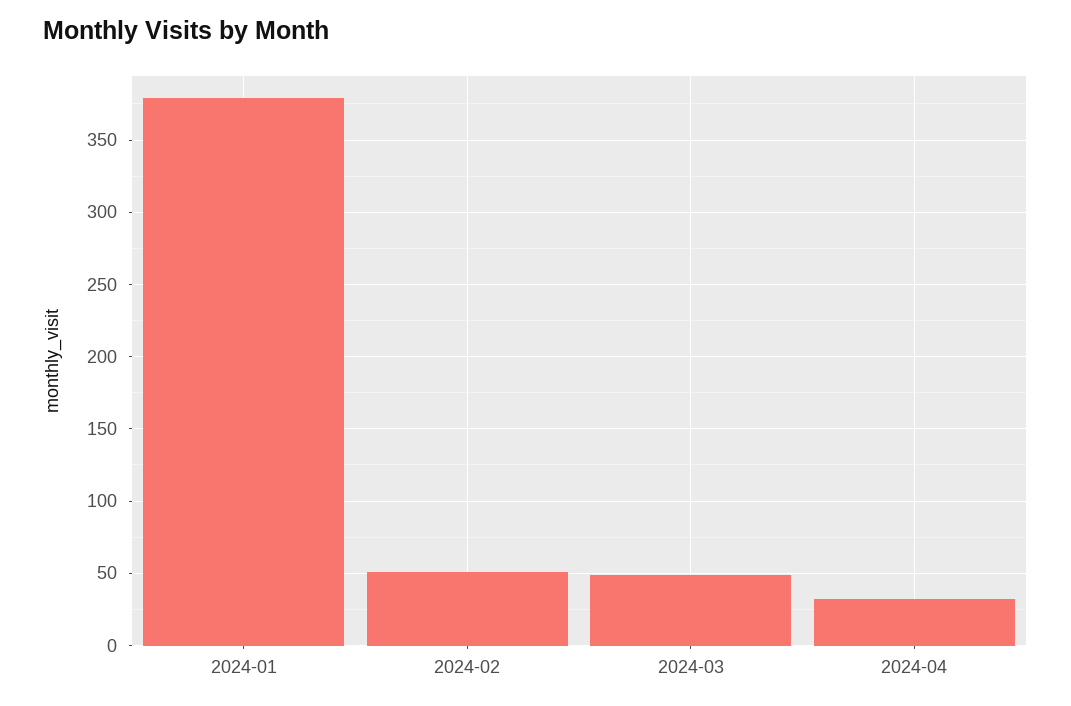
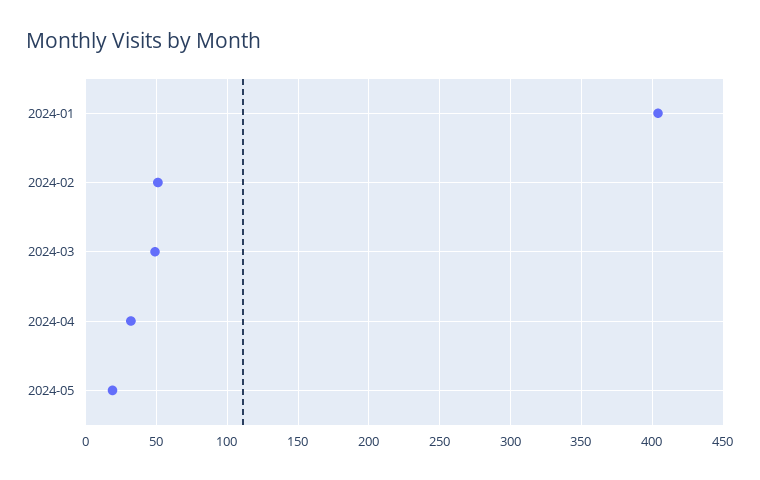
2024-01: 380 -> 405
2024-05: none -> 20

